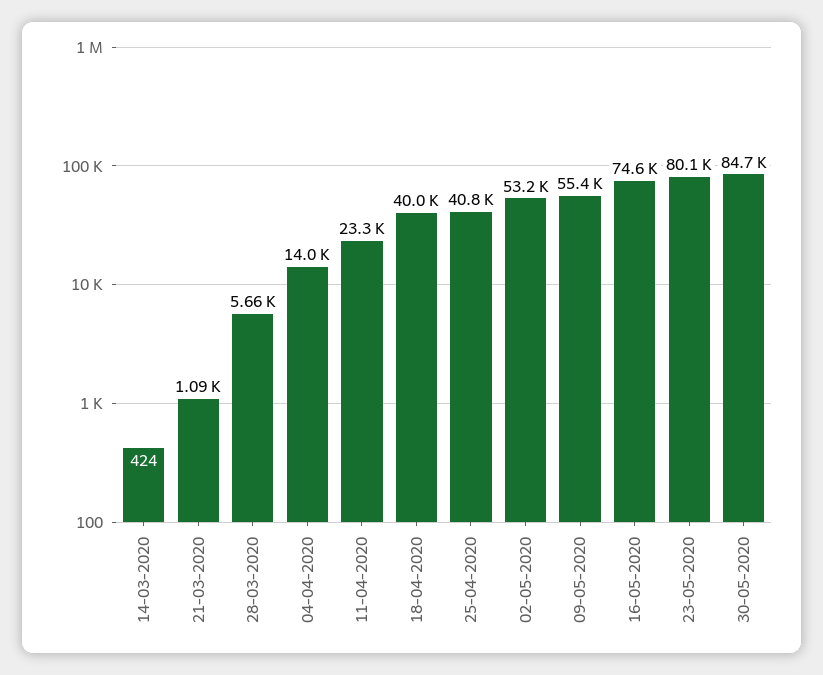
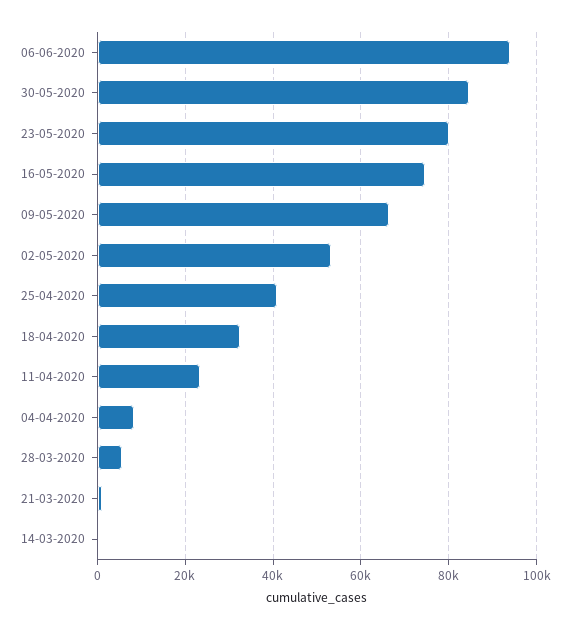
04-04-2020: 14000 -> 8000
18-04-2020: 40000 -> 32000
09-05-2020: 55400 -> 66000
06-06-2020: none -> 94000

